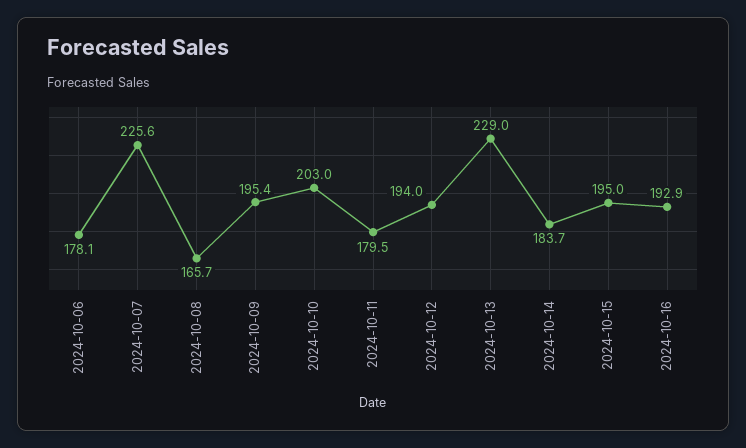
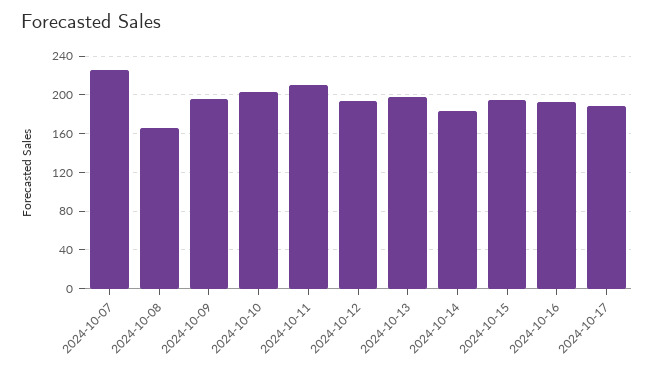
2024-10-06: 178.1 -> none
2024-10-11: 179.5 -> 210
2024-10-13: 229 -> 200
2024-10-17: none -> 190

